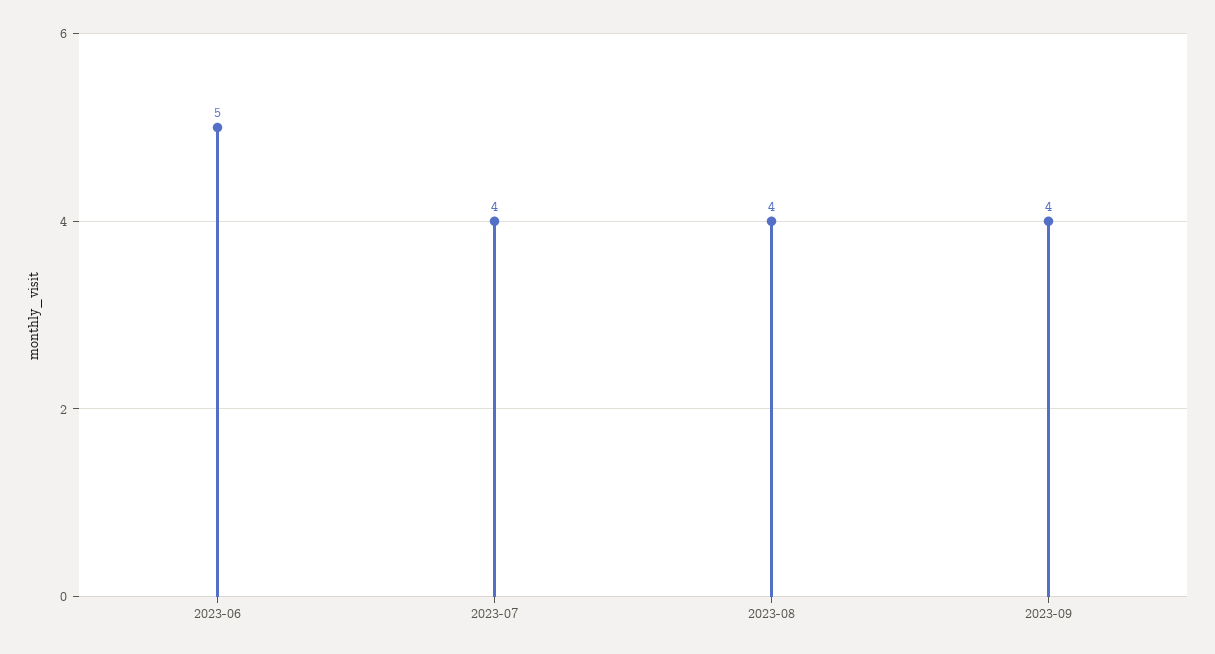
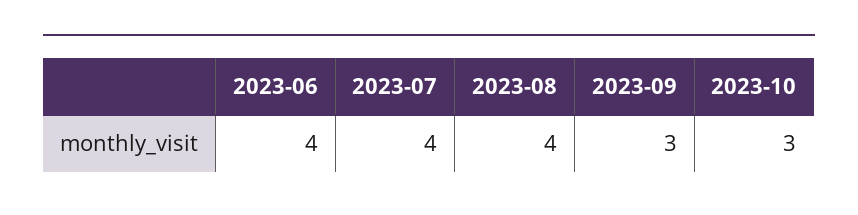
2023-06: 5 -> 4
2023-09: 4 -> 3
2023-10: none -> 3

